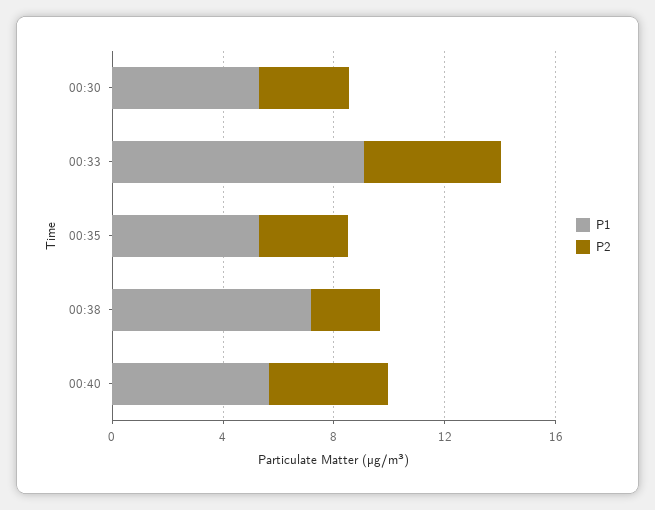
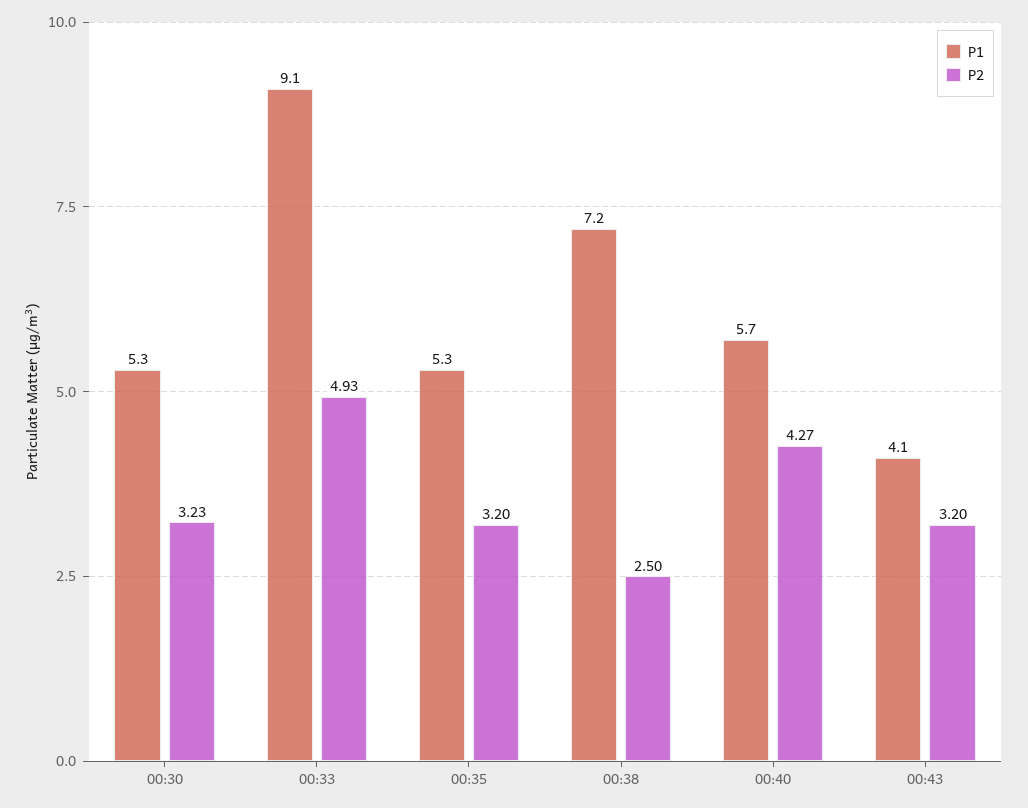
P1, 00:43: none -> 4.1
P2, 00:43: none -> 3.2

